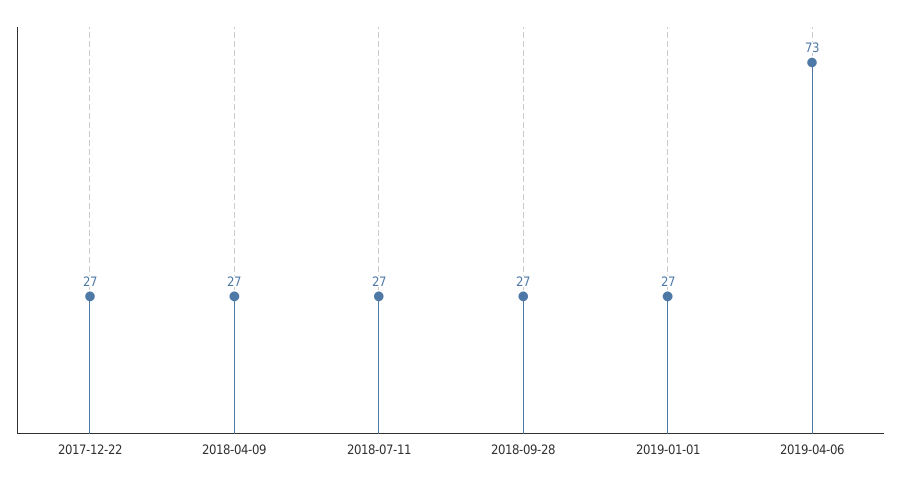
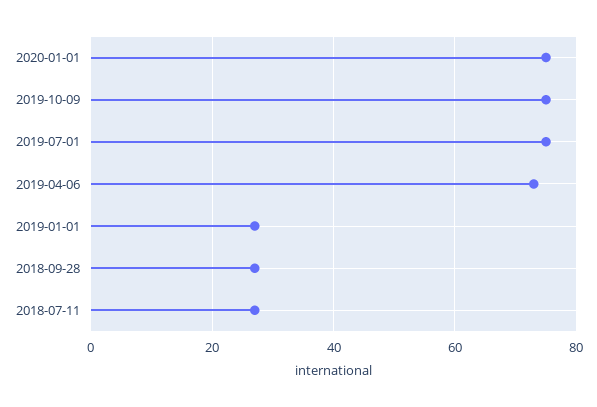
2017-12-22: 27 -> none
2018-04-09: 27 -> none
2020-01-01: none -> 75
2019-10-09: none -> 75
2019-07-01: none -> 75

